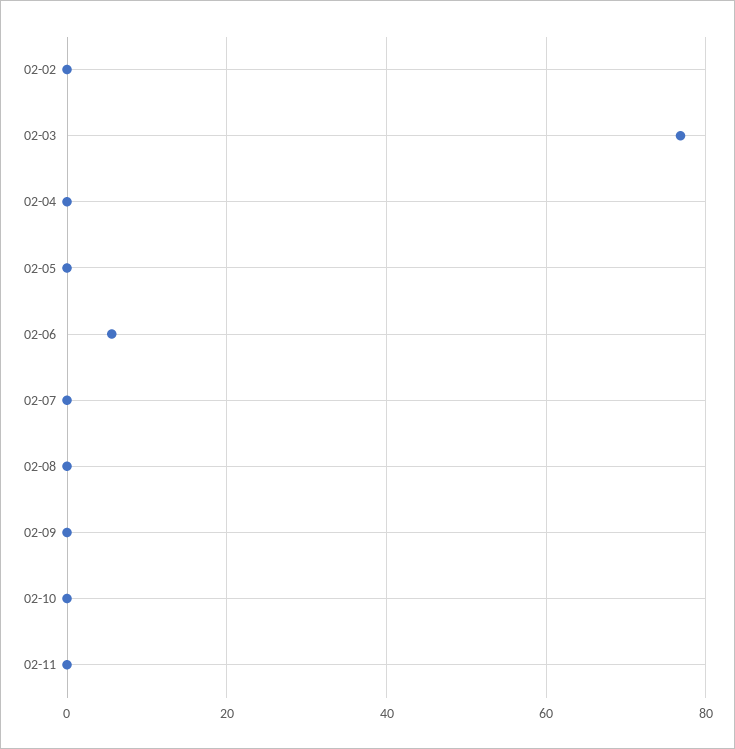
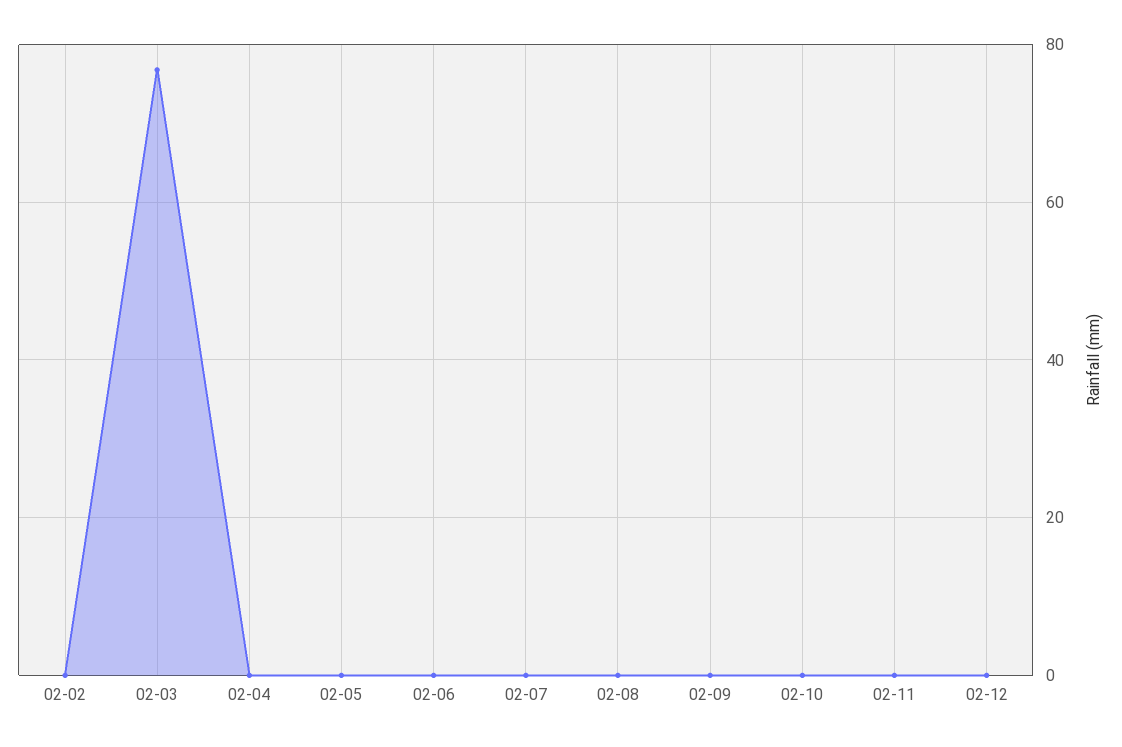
02-06: 6 -> 0
02-12: none -> 0

